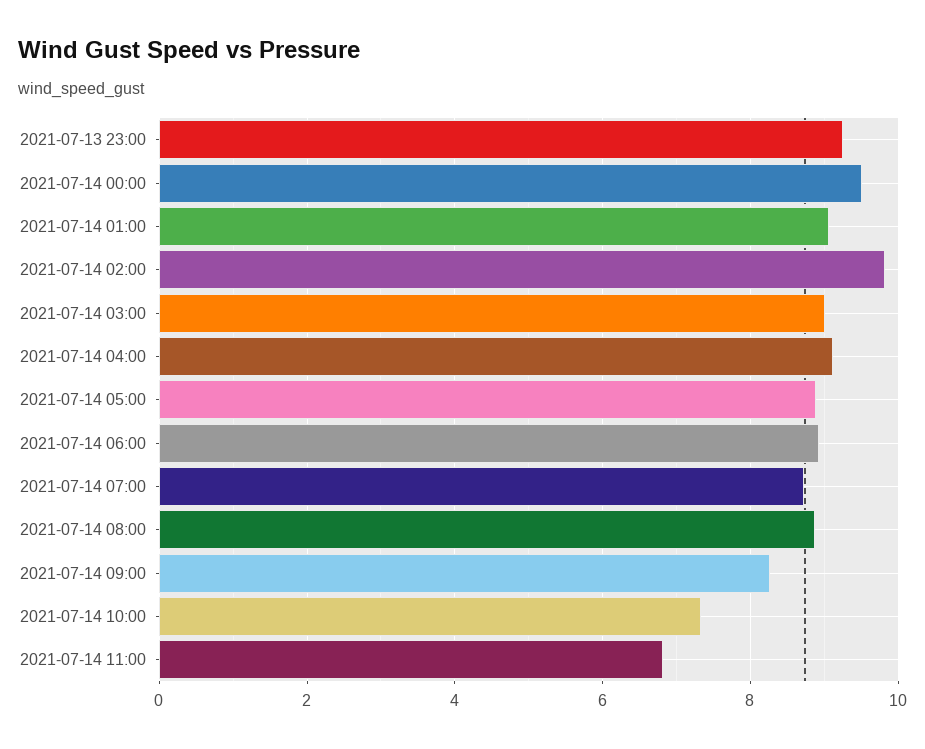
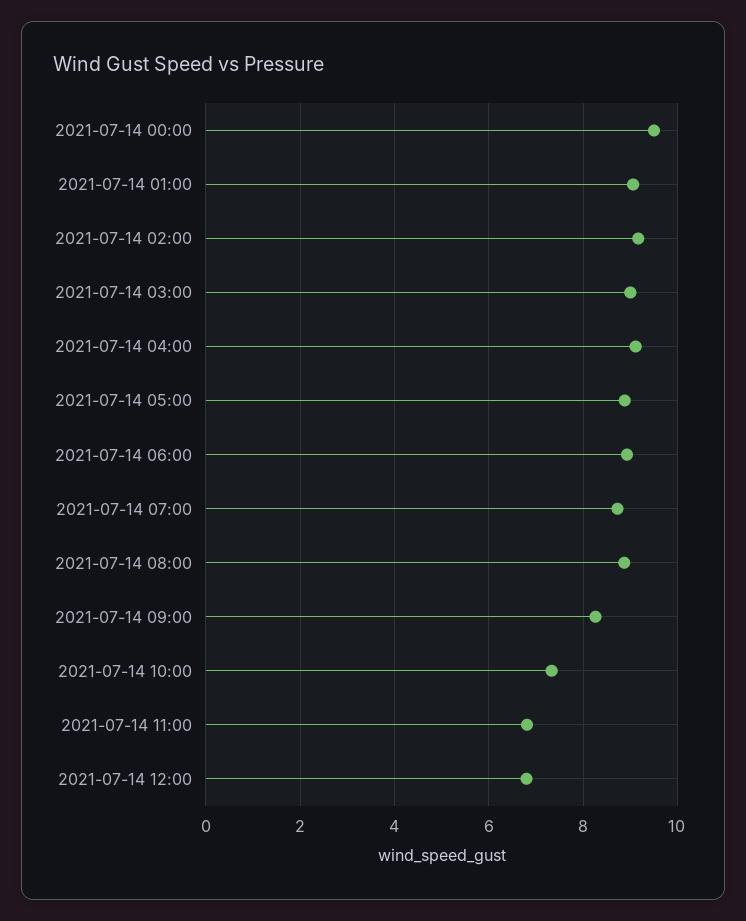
2021-07-13 23:00: 9.2 -> none
2021-07-14 02:00: 9.8 -> 9.2
2021-07-14 12:00: none -> 6.8

